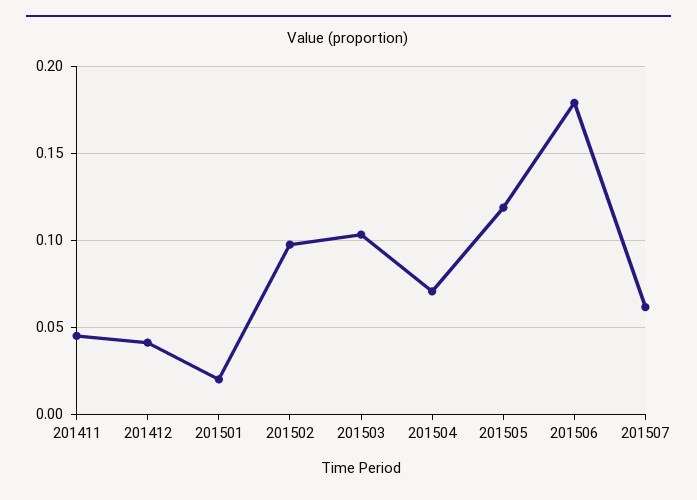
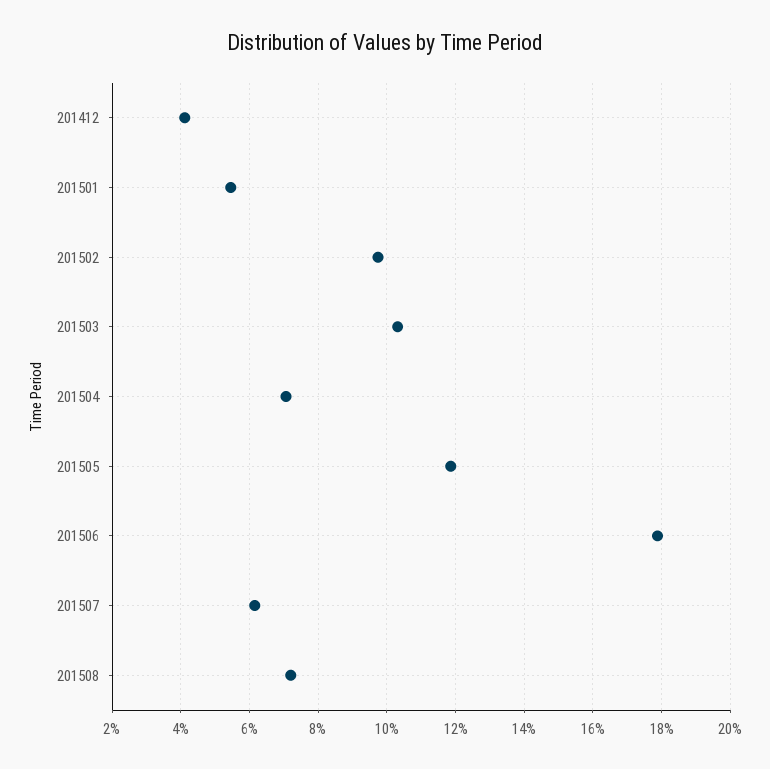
201411: 0.045 -> none
201501: 0.02 -> 0.054
201508: none -> 0.072

